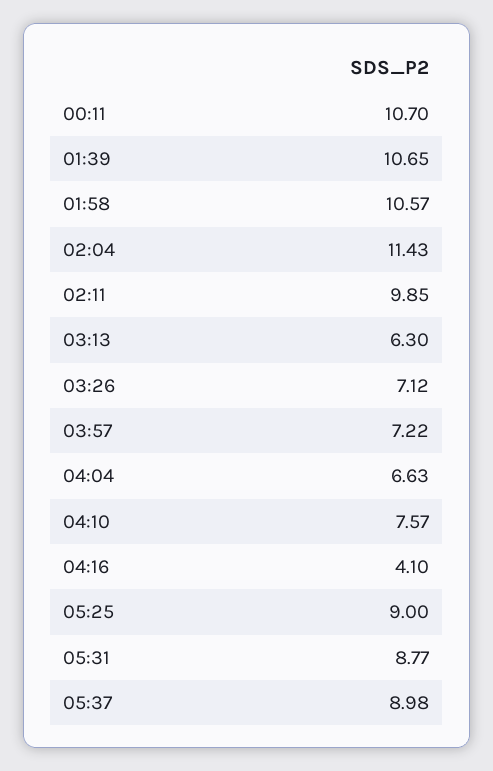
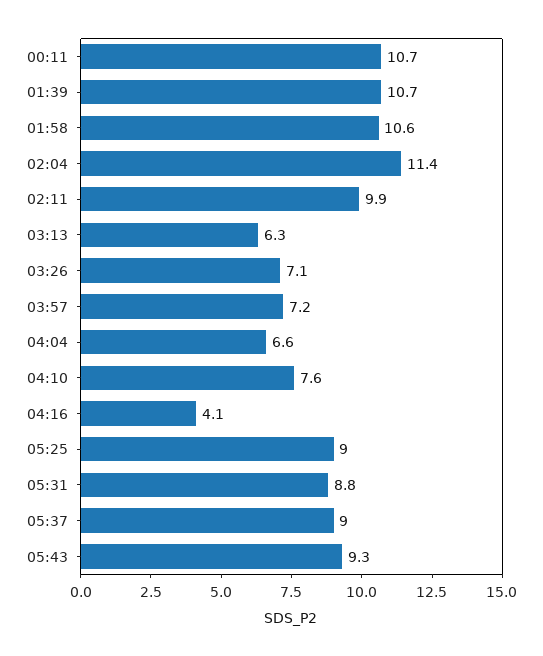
05:43: none -> 9.3

